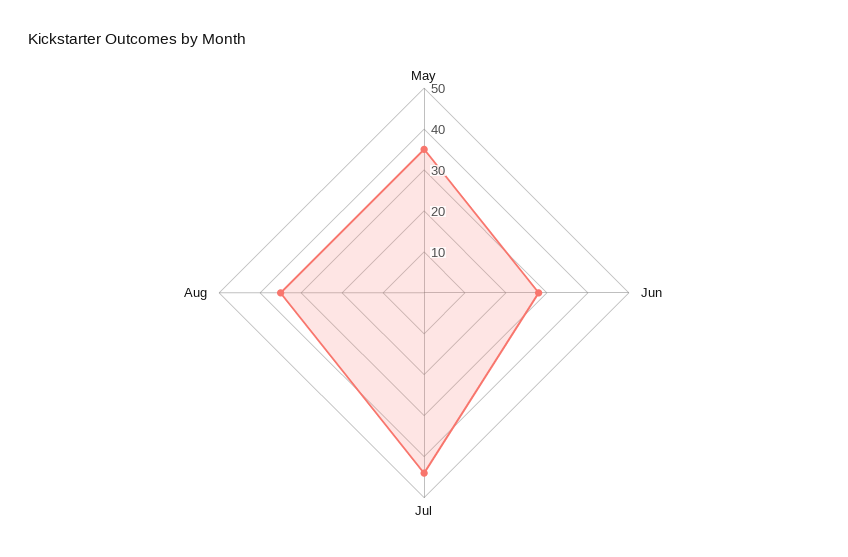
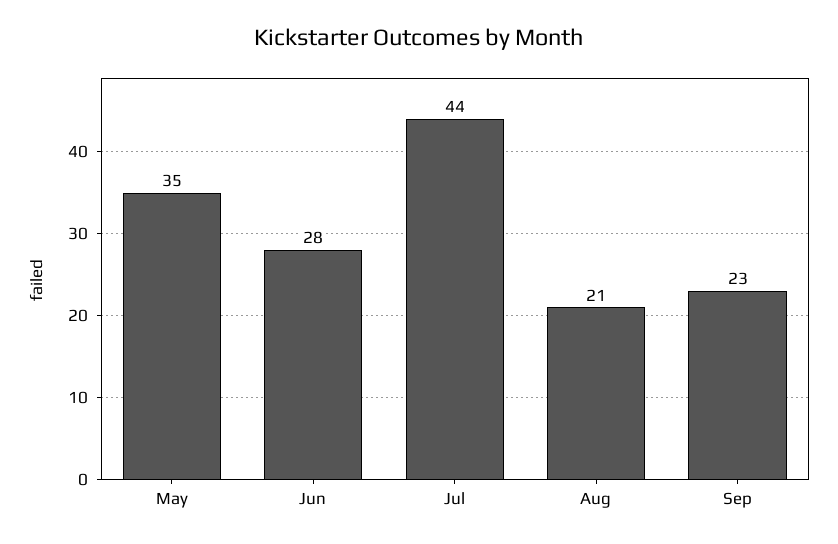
Aug: 35 -> 21
Sep: none -> 23

